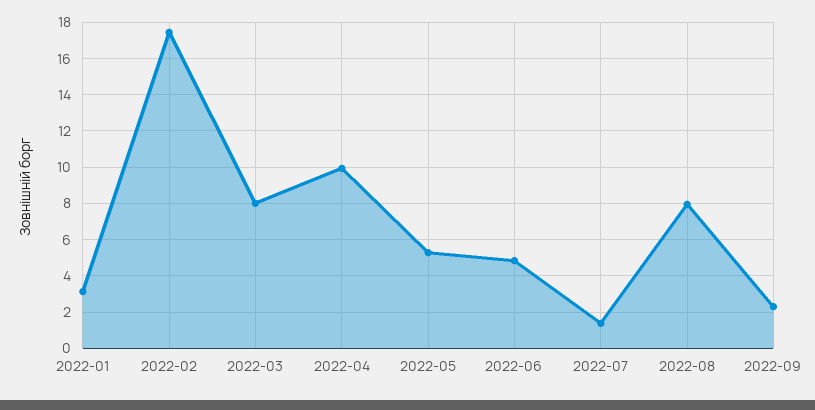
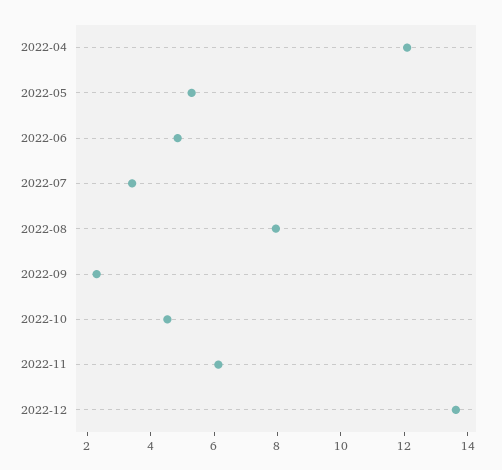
2022-01: 3 -> none
2022-02: 17.5 -> none
2022-03: 8 -> none
2022-04: 10 -> 12
2022-07: 1.5 -> 3.5
2022-10: none -> 4.5
2022-11: none -> 6
2022-12: none -> 13.5

